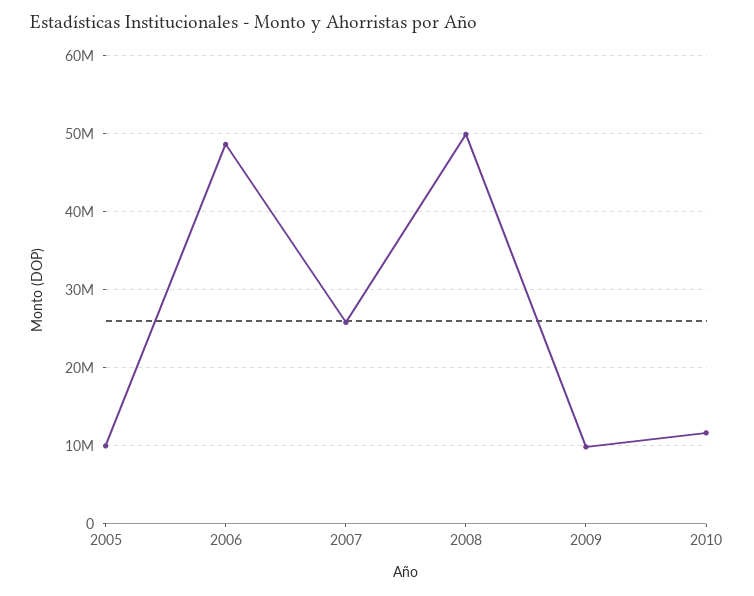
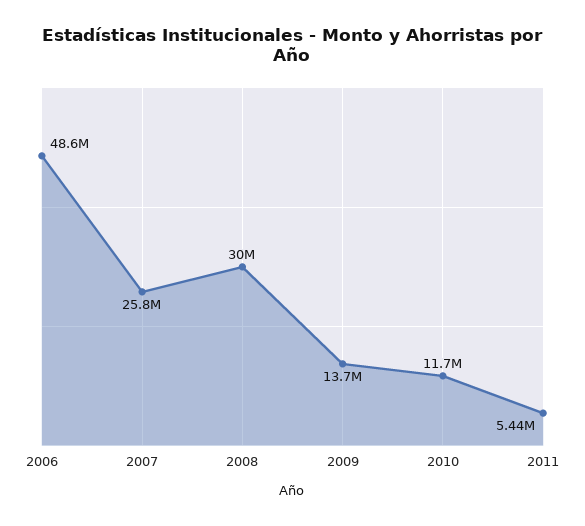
2005: 10000000 -> none
2008: 50000000 -> 30000000
2009: 10000000 -> 13700000
2011: none -> 5440000

